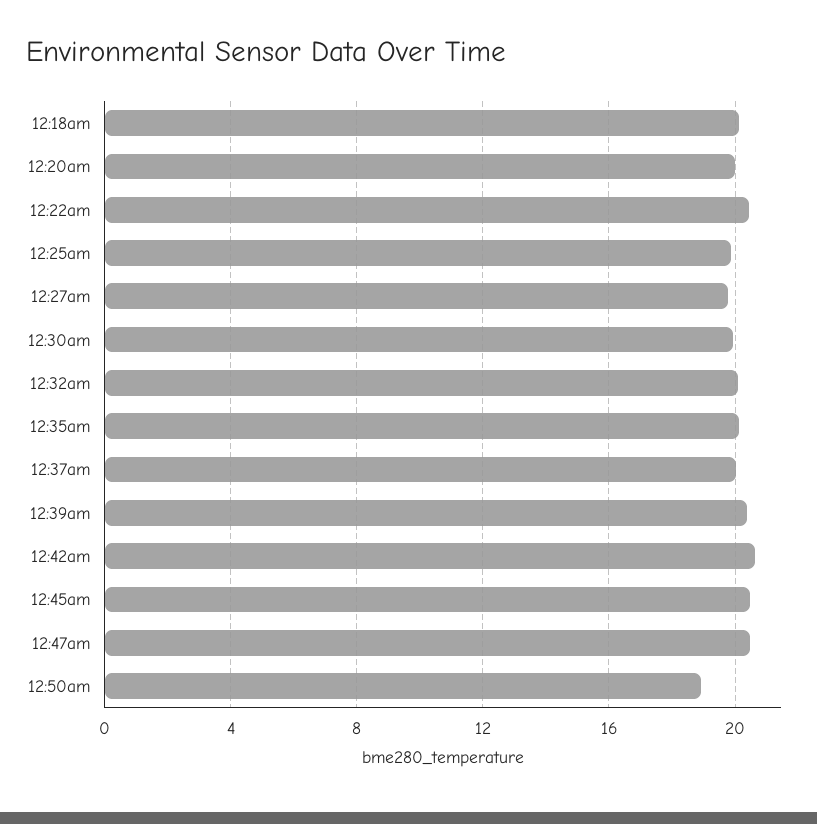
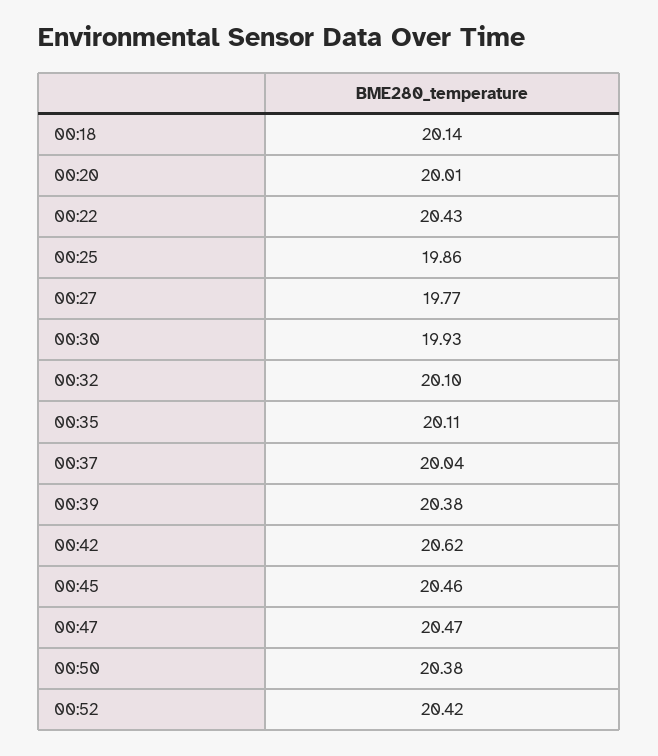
12:50am: 19 -> 20.38
00:52: none -> 20.42

